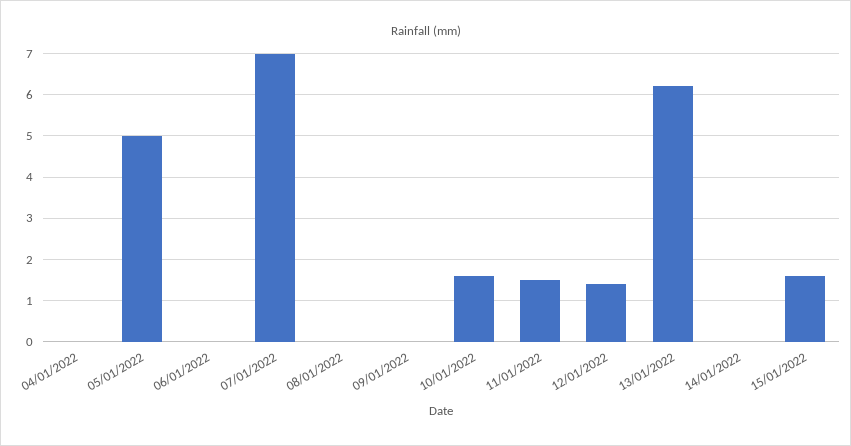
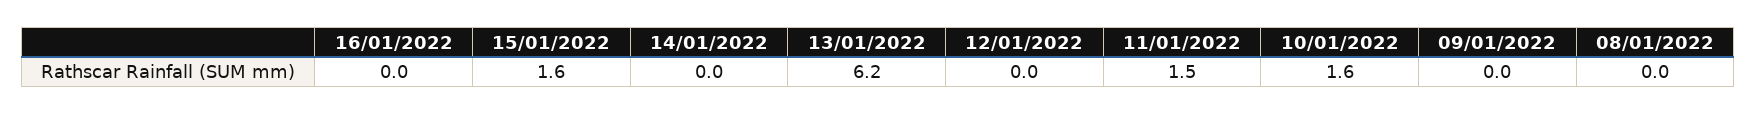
04/01/2022: 0 -> none
05/01/2022: 5 -> none
06/01/2022: 0 -> none
07/01/2022: 7 -> none
12/01/2022: 1.5 -> 0
16/01/2022: none -> 0

